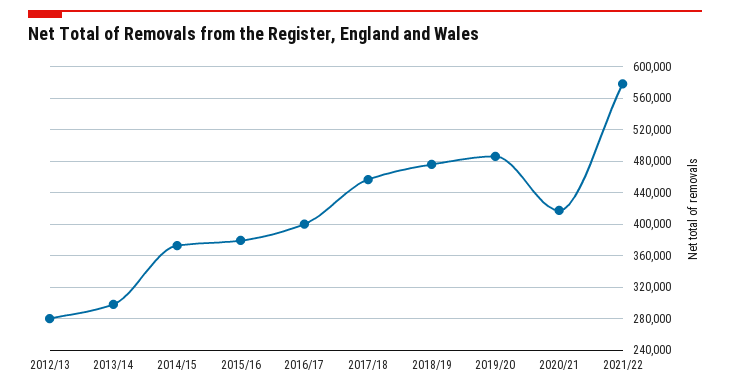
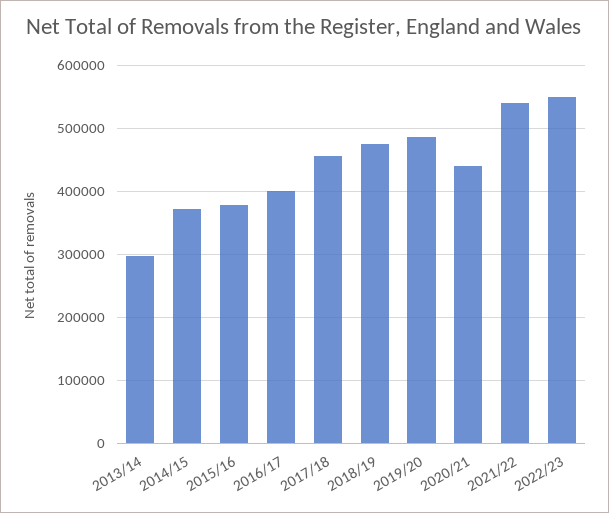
2012/13: 280000 -> none
2020/21: 420000 -> 440000
2021/22: 580000 -> 540000
2022/23: none -> 550000

